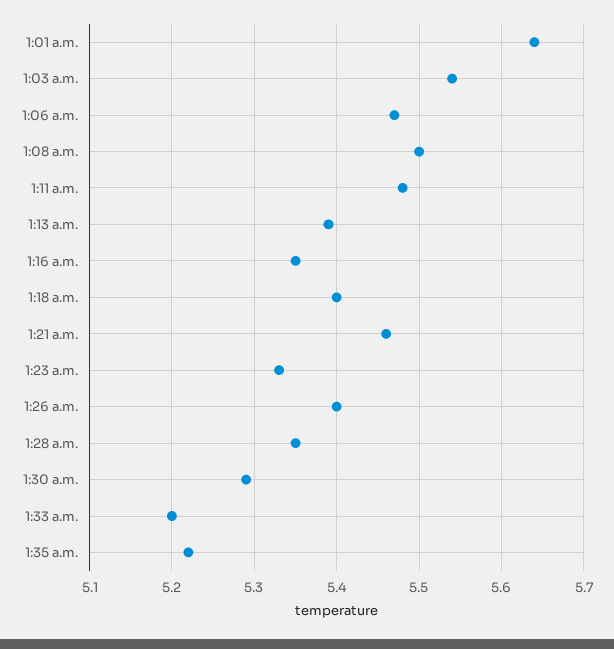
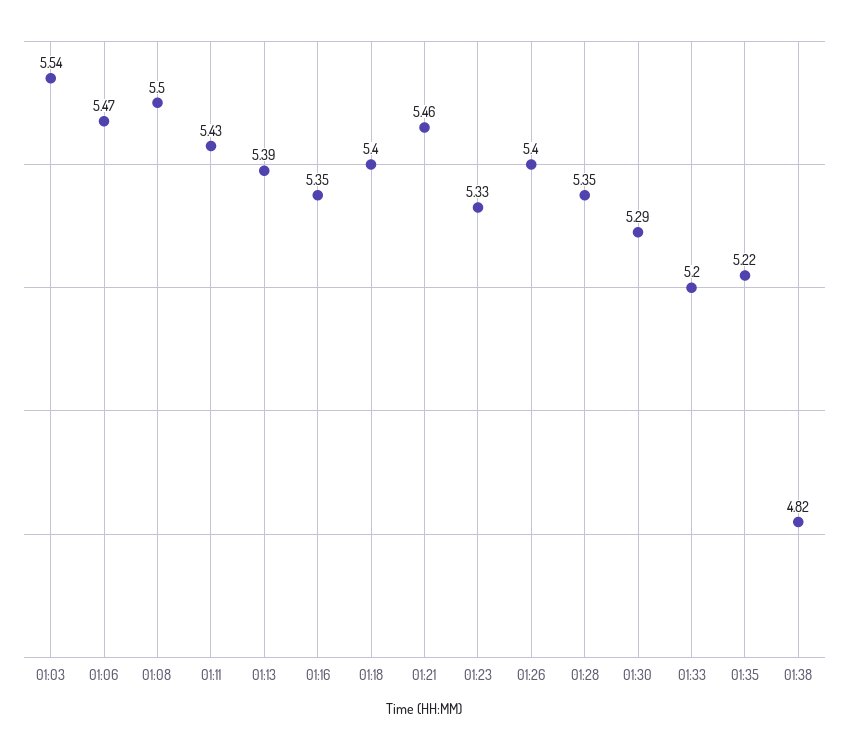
1:01 a.m.: 5.64 -> none
1:11 a.m.: 5.48 -> 5.43
01:38: none -> 4.82

